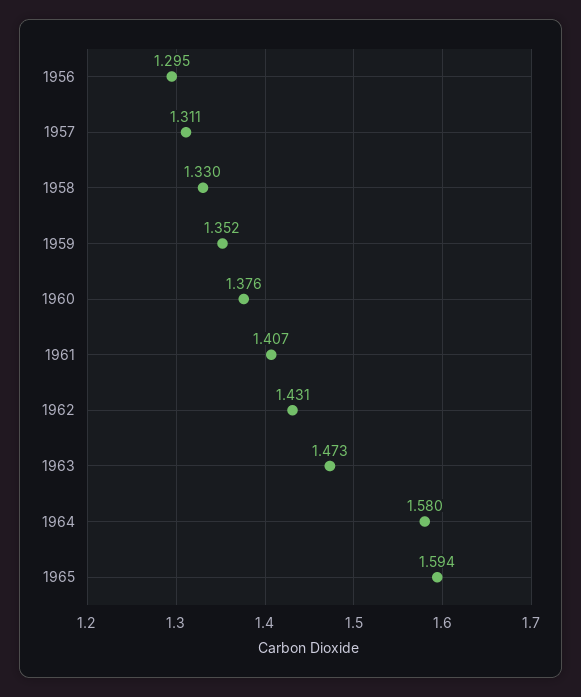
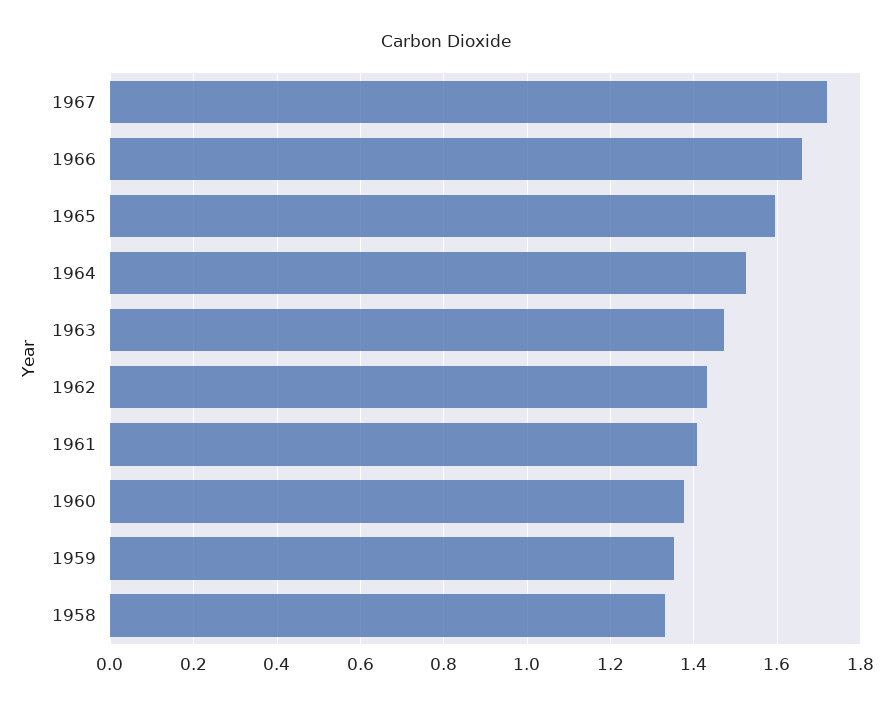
1956: 1.295 -> none
1957: 1.311 -> none
1964: 1.58 -> 1.52
1967: none -> 1.72
1966: none -> 1.66

